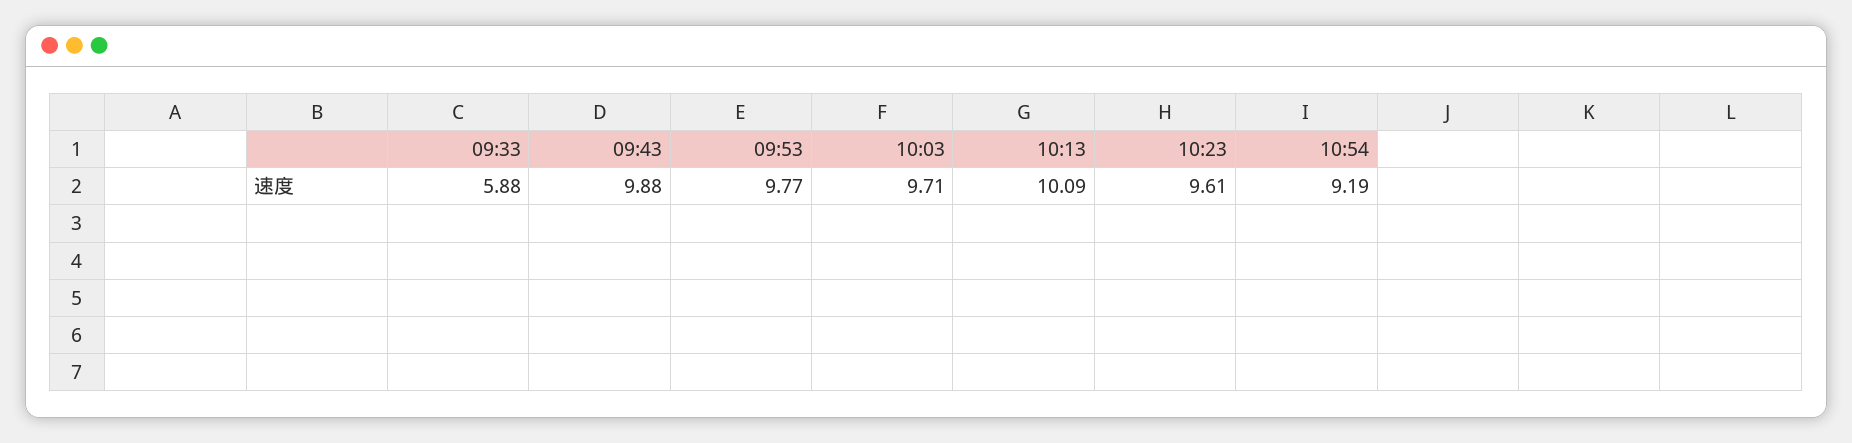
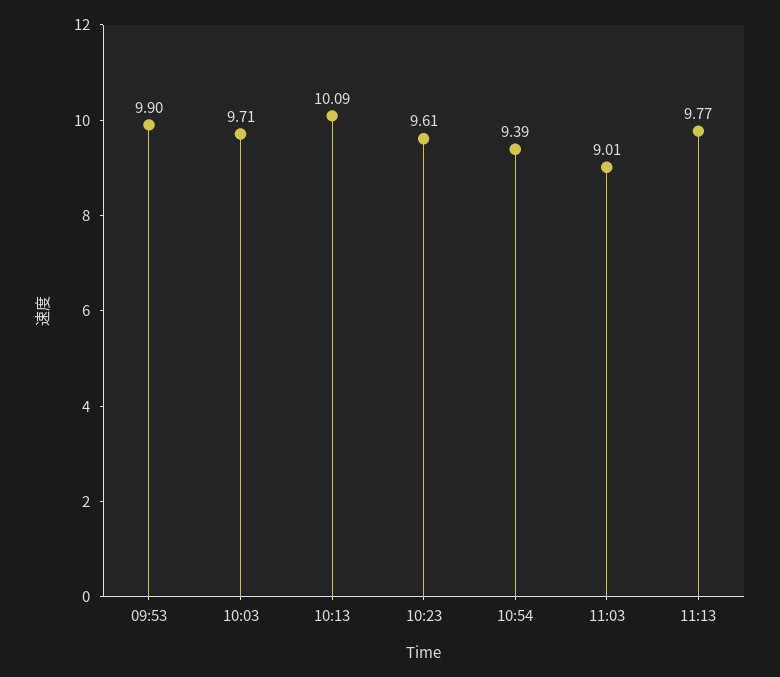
09:33: 5.88 -> none
09:43: 9.88 -> none
09:53: 9.77 -> 9.9
10:54: 9.19 -> 9.39
11:03: none -> 9.01
11:13: none -> 9.77

